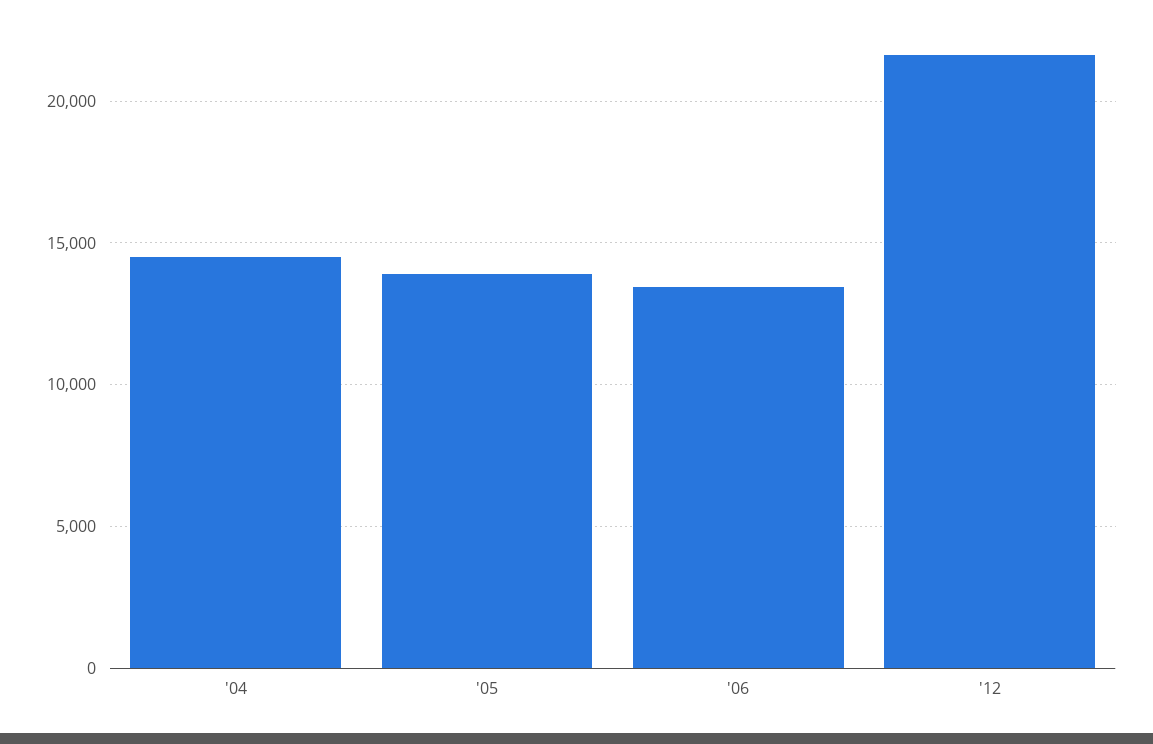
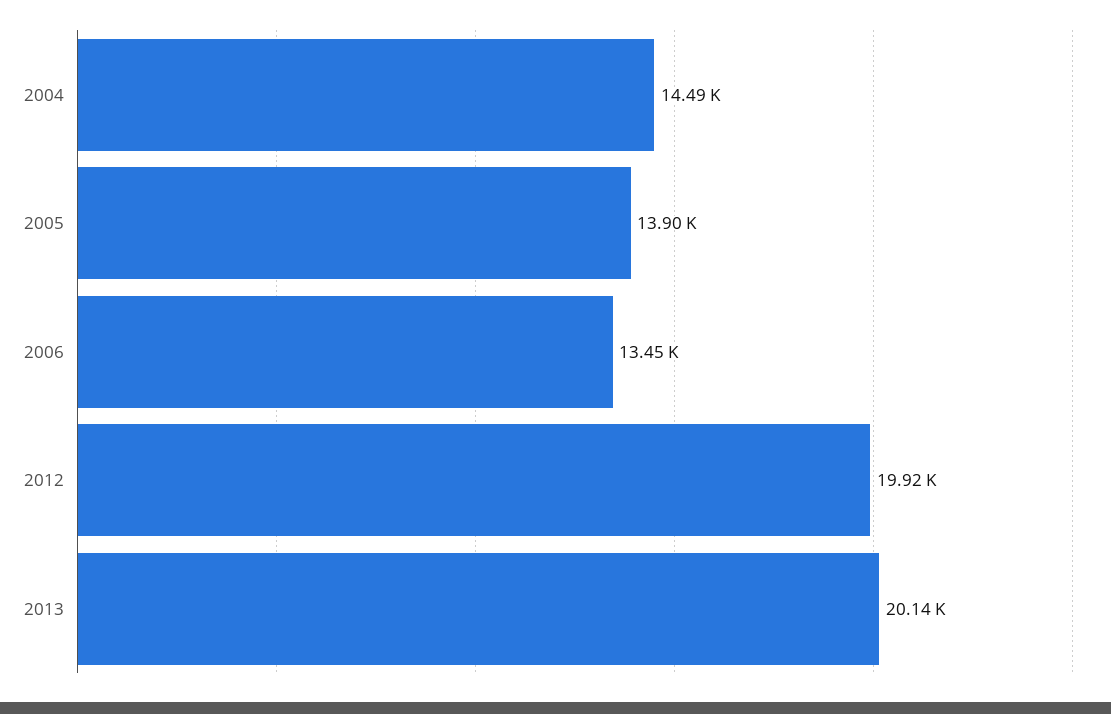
'12: 21500 -> 19920
2013: none -> 20140

